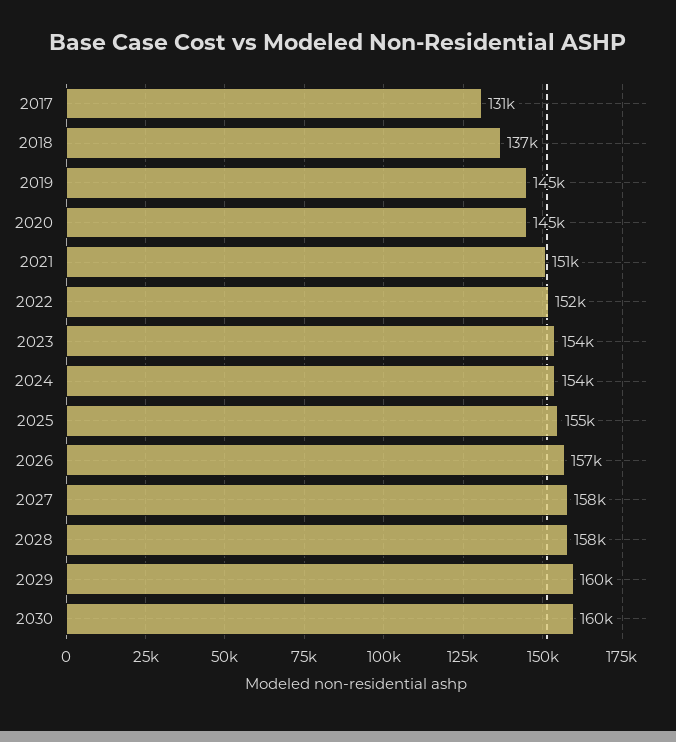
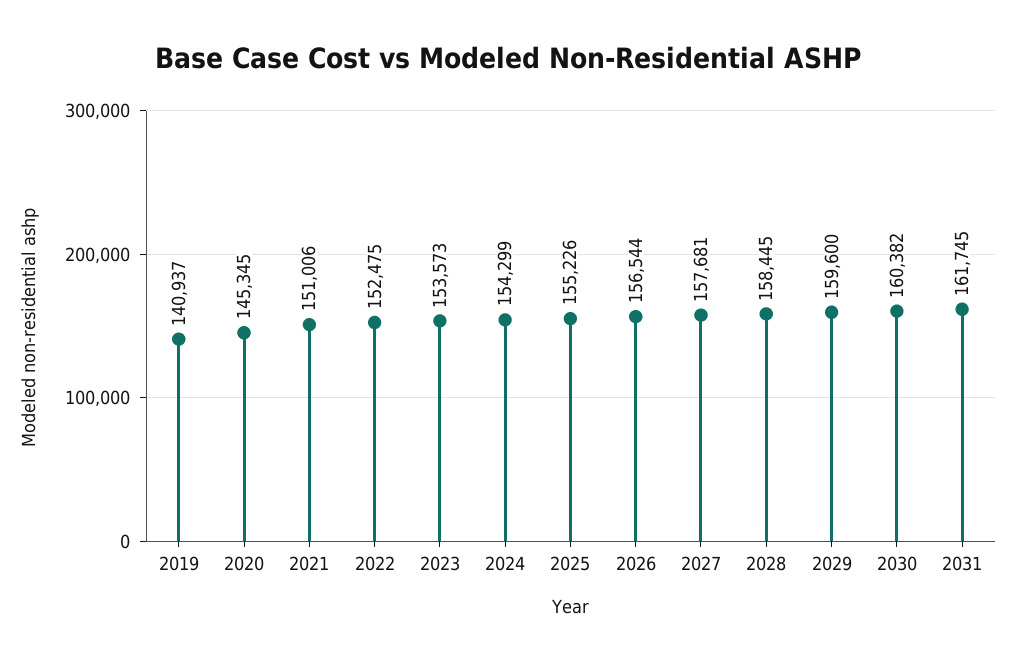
2017: 131000 -> none
2018: 137000 -> none
2019: 145000 -> 140937
2031: none -> 161745

